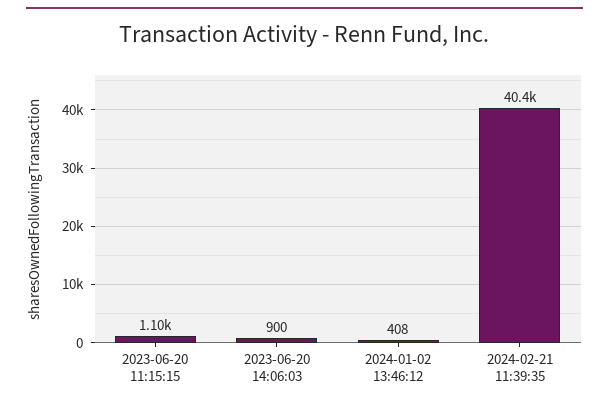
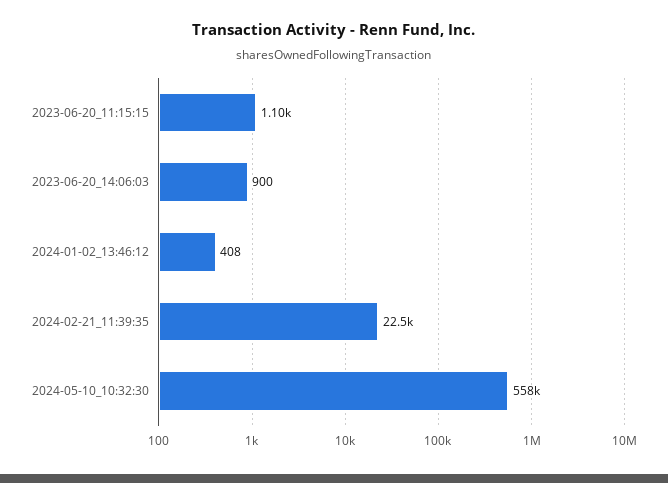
2024-02-21 11:39:35: 40400 -> 22500
2024-05-10_10:32:30: none -> 558000

